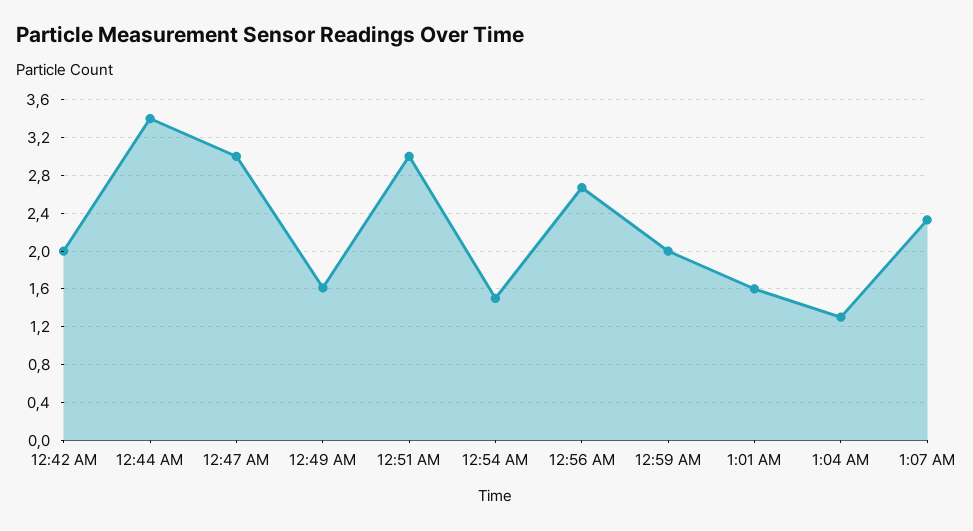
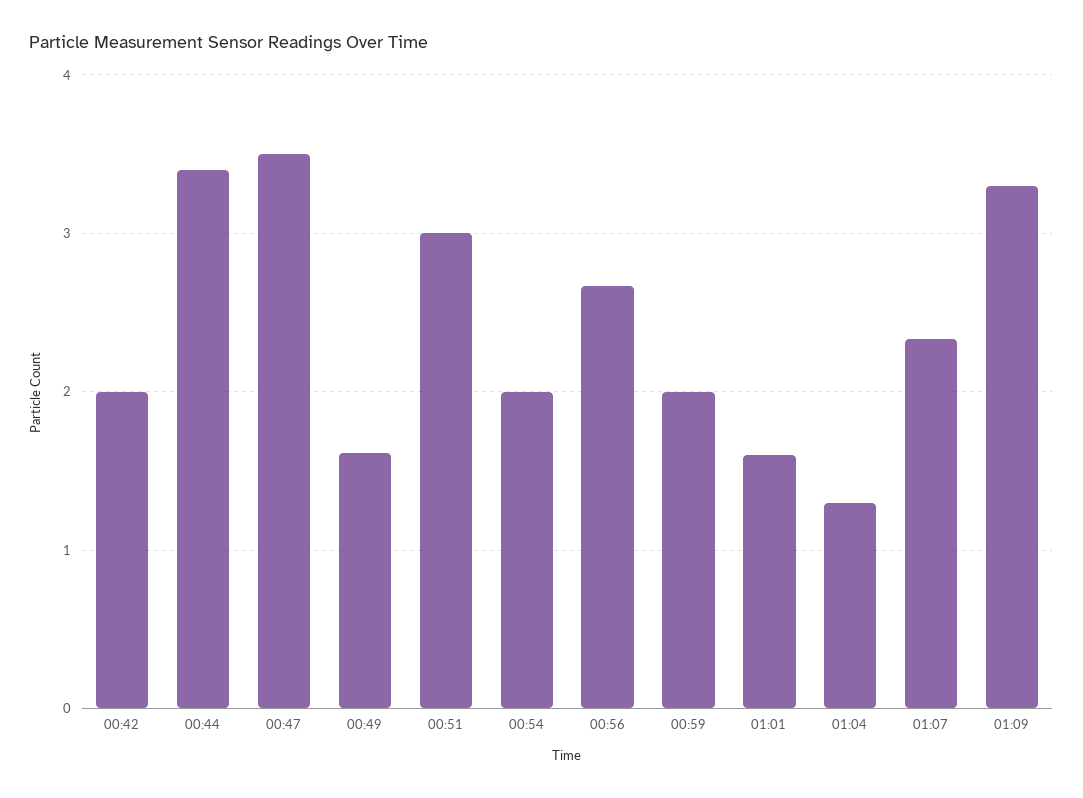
12:47 AM: 3 -> 3.5
12:54 AM: 1.5 -> 2
01:09: none -> 3.3

